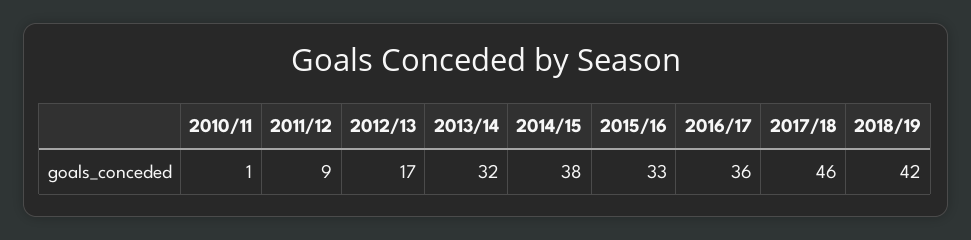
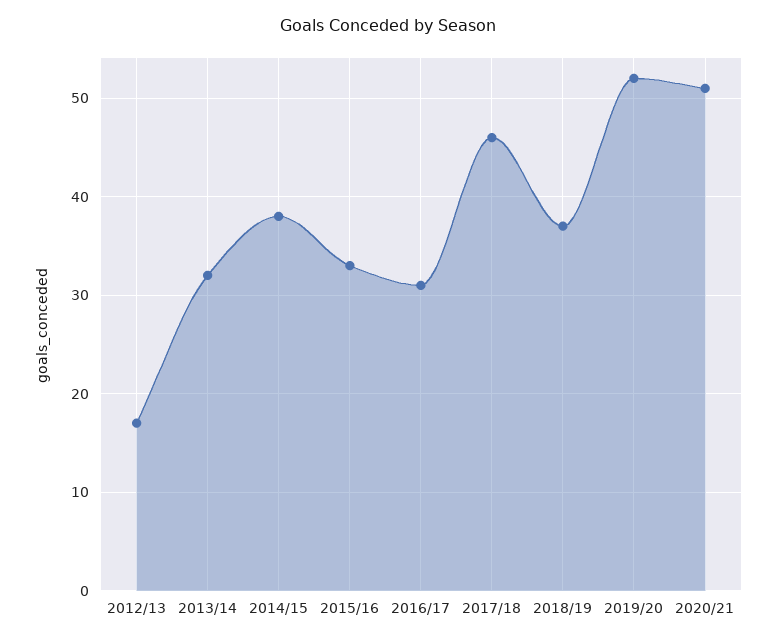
2010/11: 1 -> none
2011/12: 9 -> none
2016/17: 36 -> 31
2018/19: 42 -> 37
2019/20: none -> 52
2020/21: none -> 51

